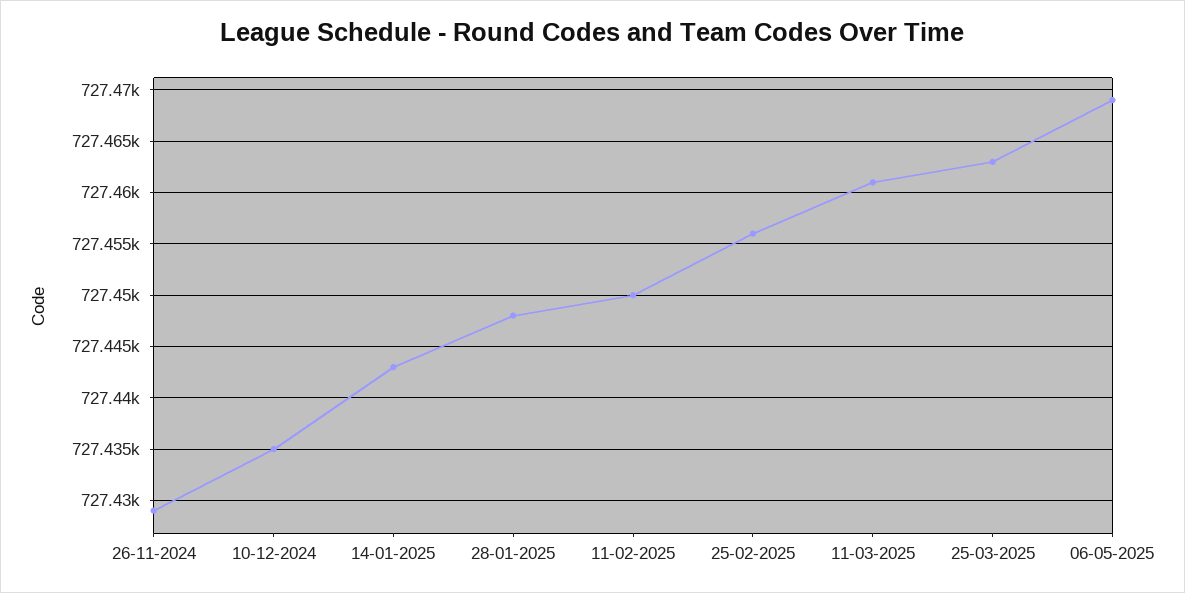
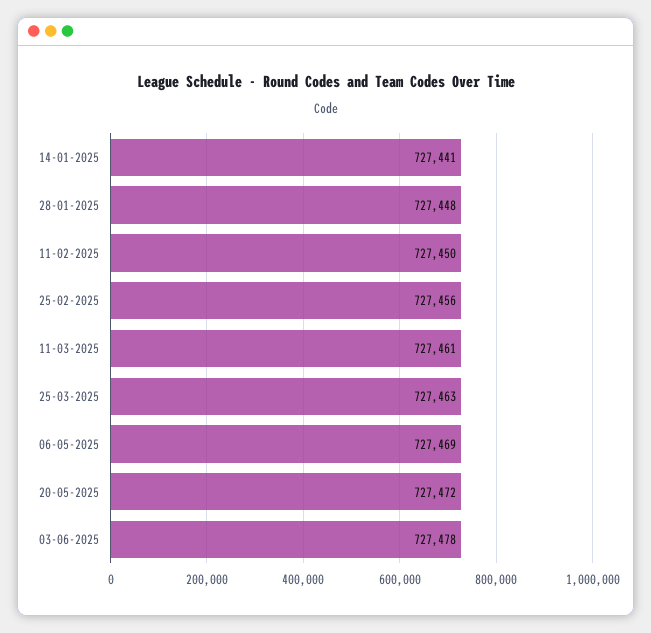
26-11-2024: 727429 -> none
10-12-2024: 727435 -> none
14-01-2025: 727443 -> 727441
20-05-2025: none -> 727472
03-06-2025: none -> 727478

